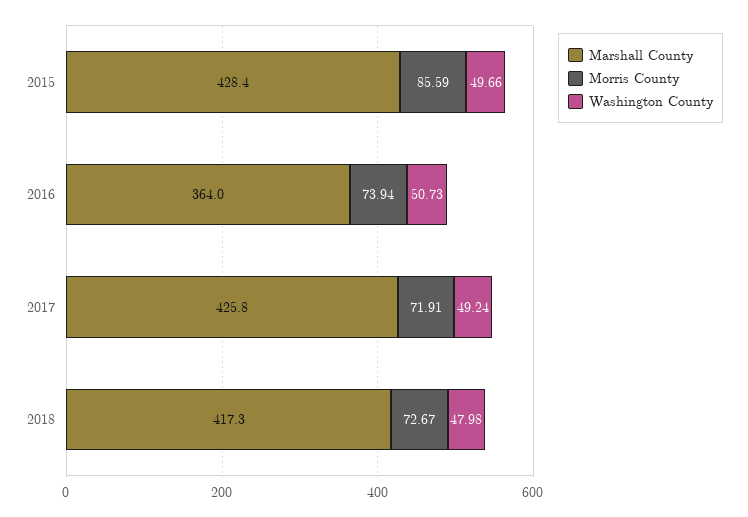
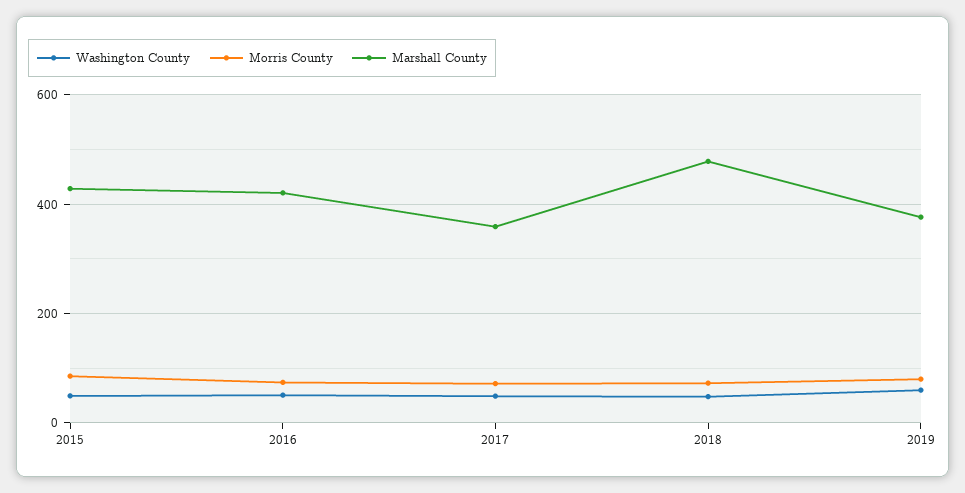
Marshall County, 2016: 364 -> 420
Marshall County, 2017: 425.8 -> 360
Marshall County, 2018: 417.3 -> 480
Washington County, 2019: none -> 60
Morris County, 2019: none -> 80
Marshall County, 2019: none -> 380

